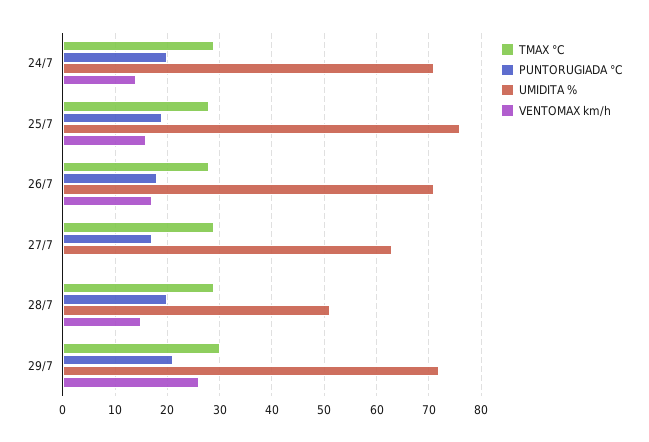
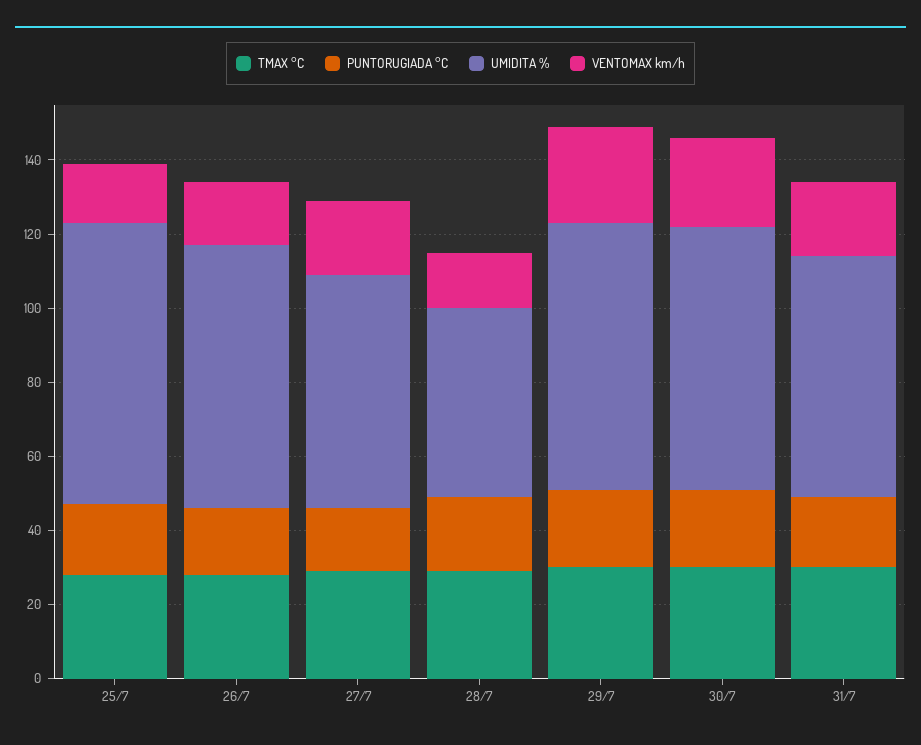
TMAX °C, 24/7: 30 -> none
PUNTORUGIADA °C, 24/7: 20 -> none
UMIDITA %, 24/7: 70 -> none
VENTOMAX km/h, 24/7: 15 -> none
VENTOMAX km/h, 27/7: 0 -> 20
TMAX °C, 30/7: none -> 30
PUNTORUGIADA °C, 30/7: none -> 20
UMIDITA %, 30/7: none -> 70
VENTOMAX km/h, 30/7: none -> 25
TMAX °C, 31/7: none -> 30
PUNTORUGIADA °C, 31/7: none -> 20
UMIDITA %, 31/7: none -> 65
VENTOMAX km/h, 31/7: none -> 20

